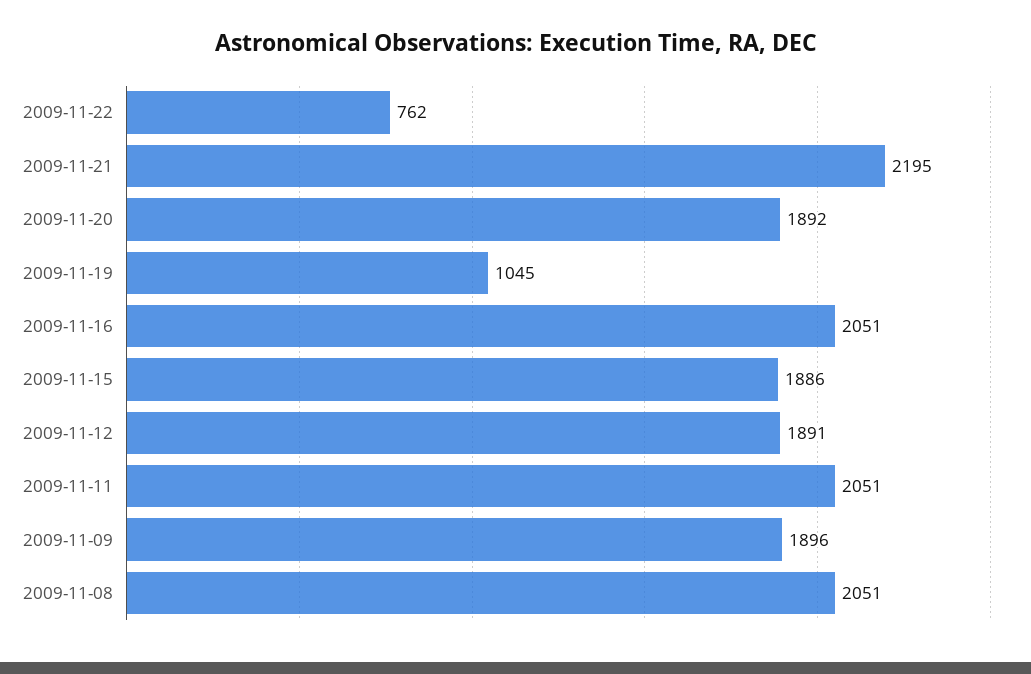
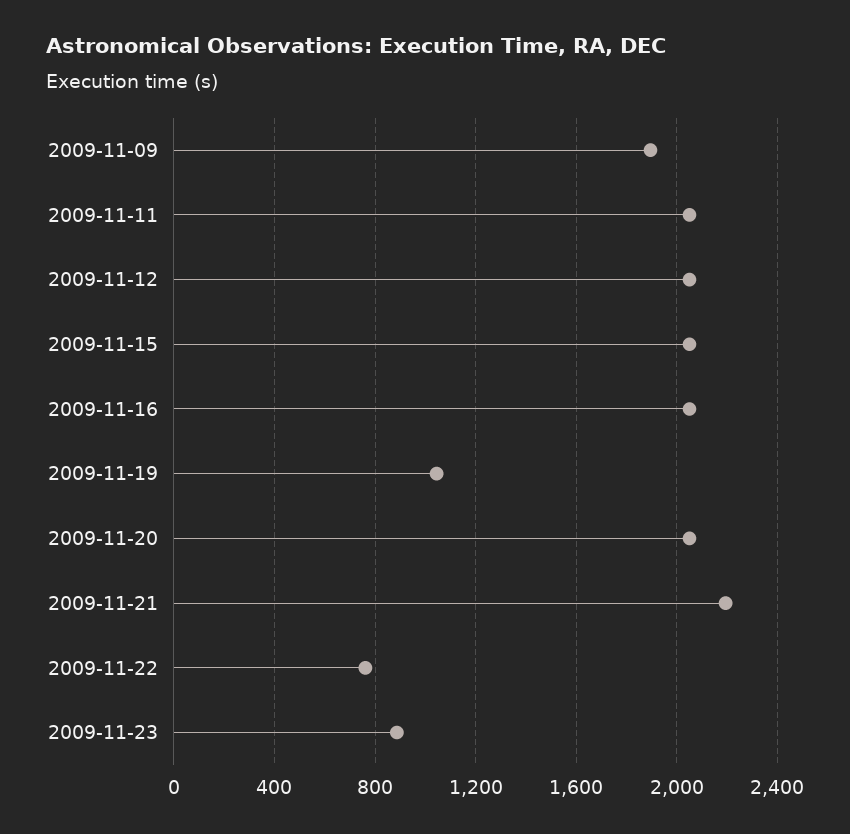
2009-11-20: 1892 -> 2050
2009-11-15: 1886 -> 2050
2009-11-12: 1891 -> 2050
2009-11-08: 2051 -> none
2009-11-23: none -> 900

